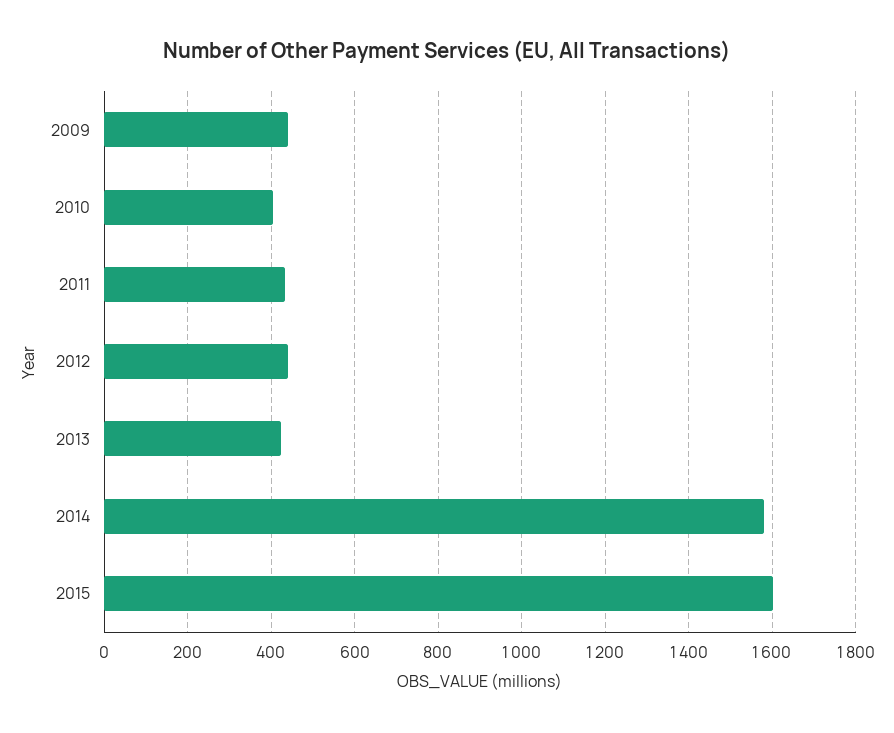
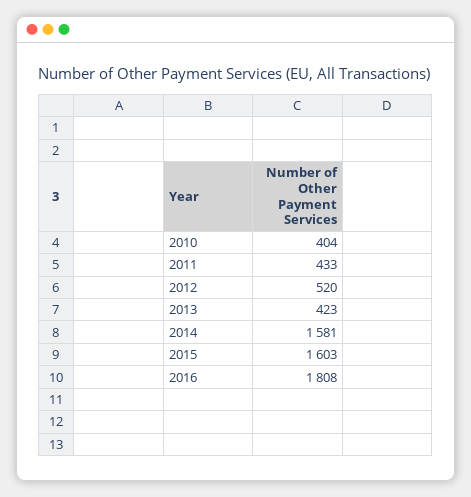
2009: 440 -> none
2012: 440 -> 520
2016: none -> 1808

